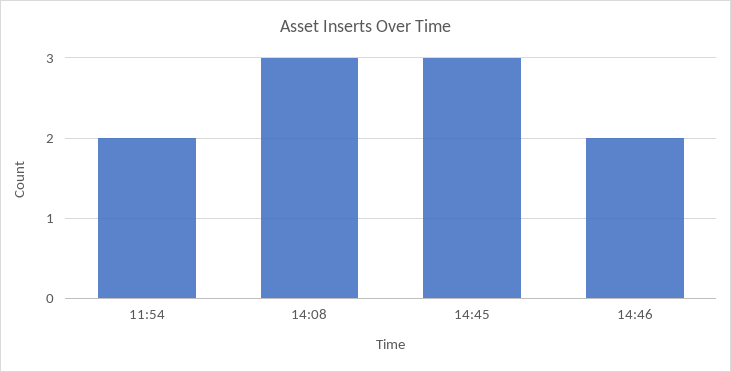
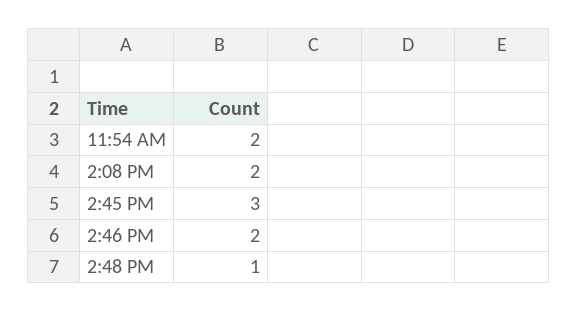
14:08: 3 -> 2
2:48 PM: none -> 1

